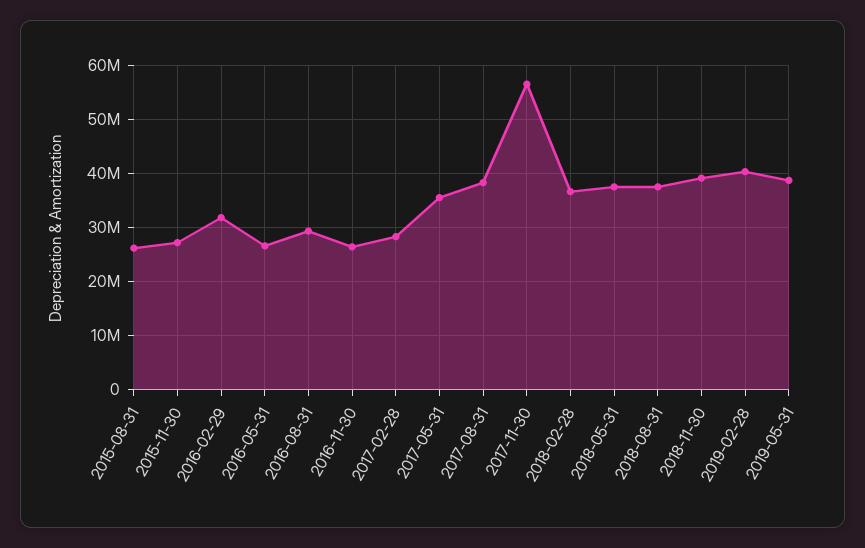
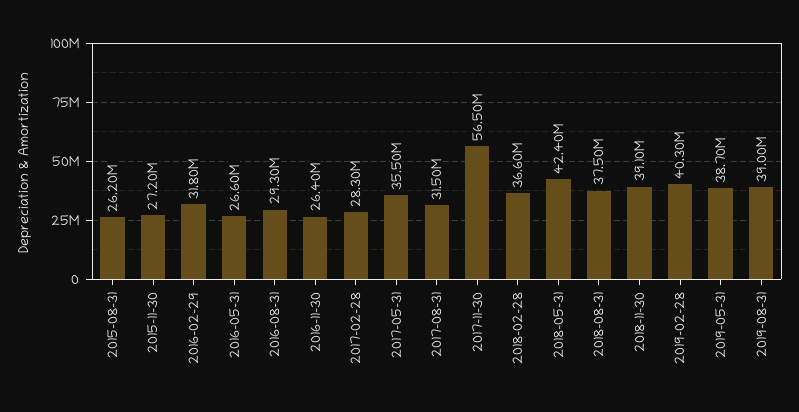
2017-08-31: 38000000 -> 31500000
2018-05-31: 38000000 -> 42400000
2019-08-31: none -> 39000000

